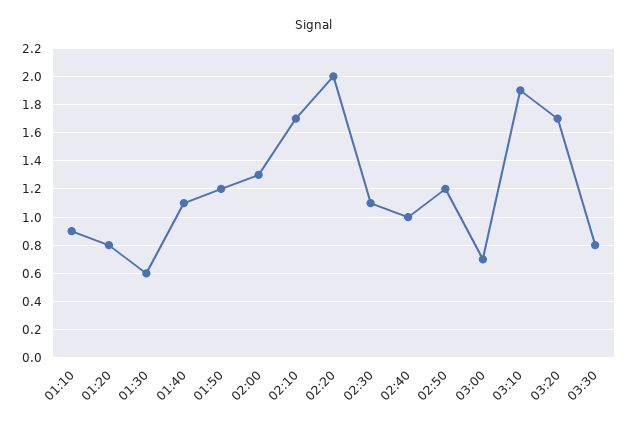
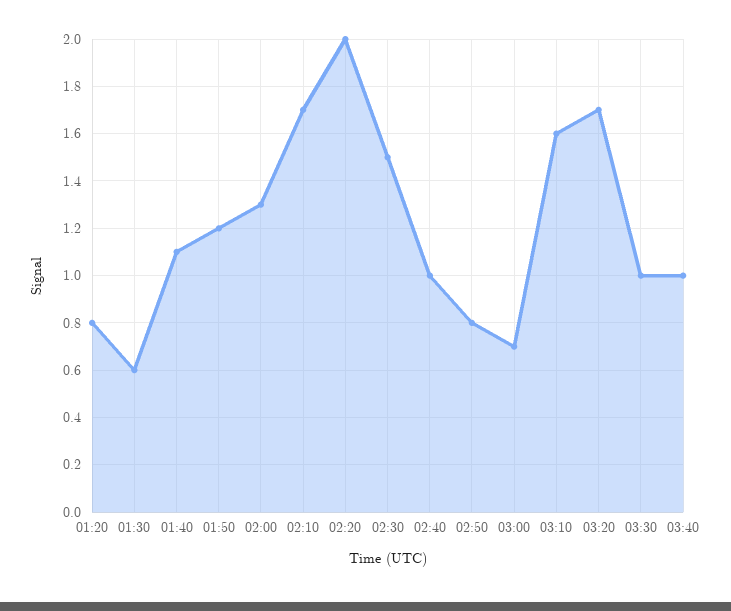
01:10: 0.9 -> none
02:30: 1.1 -> 1.5
02:50: 1.2 -> 0.8
03:10: 1.9 -> 1.6
03:30: 0.8 -> 1
03:40: none -> 1

